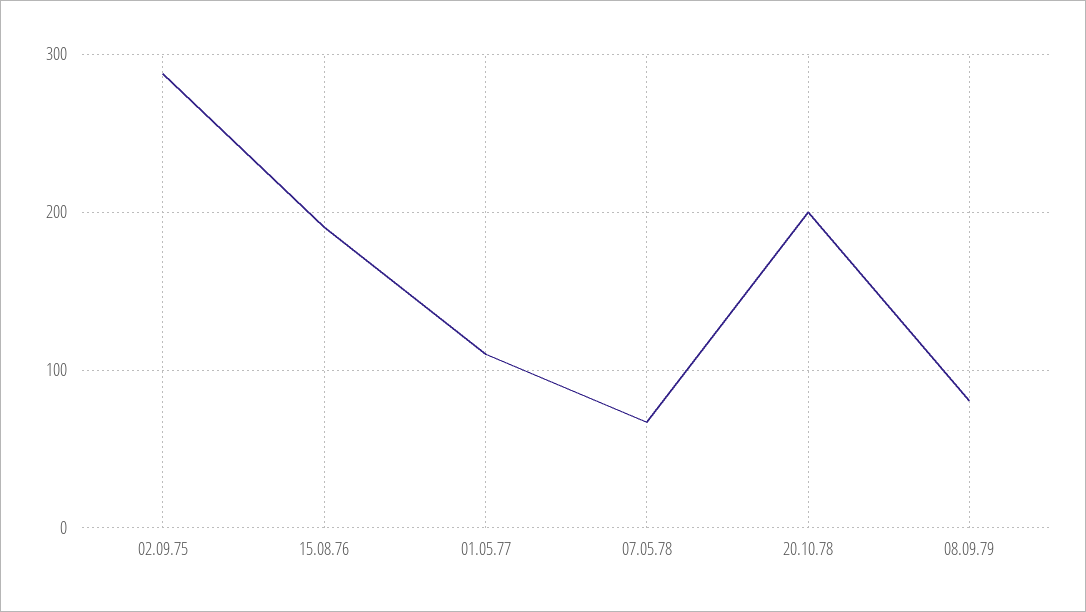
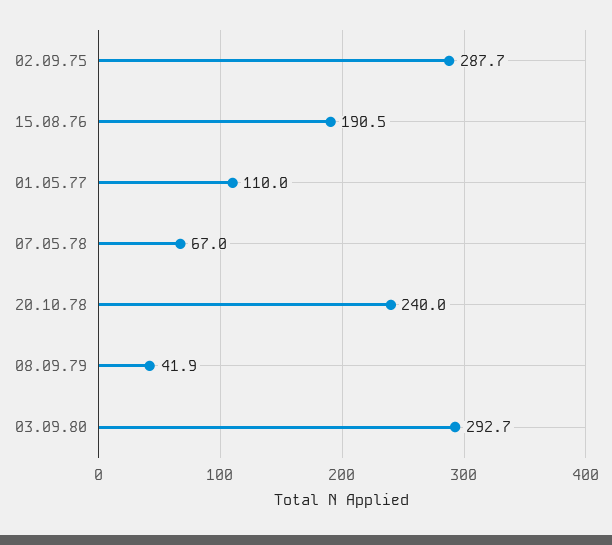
20.10.78: 200 -> 240
08.09.79: 80 -> 41.9
03.09.80: none -> 292.7

